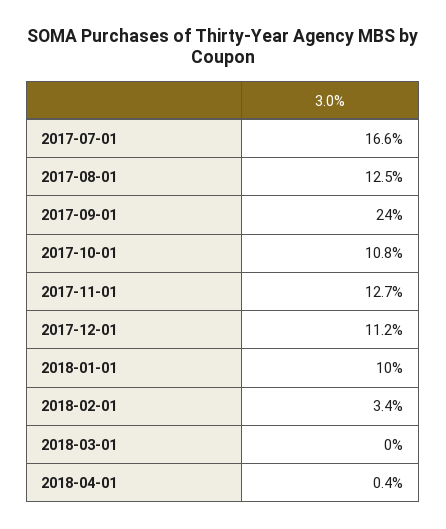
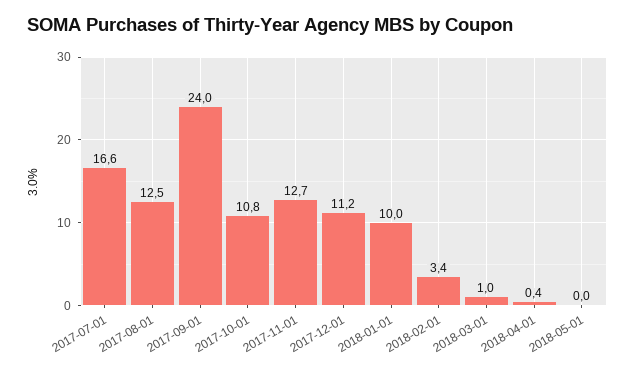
2018-03-01: 0 -> 1
2018-05-01: none -> 0

